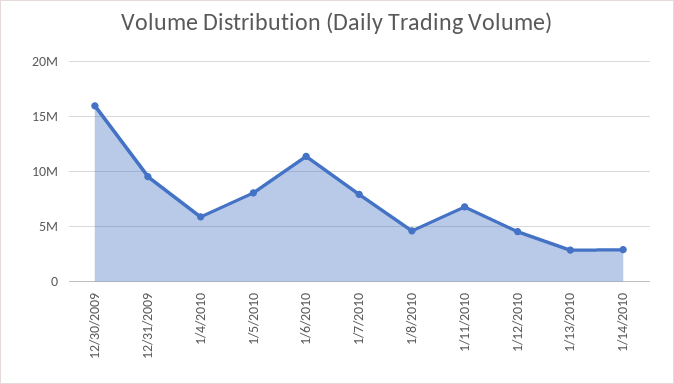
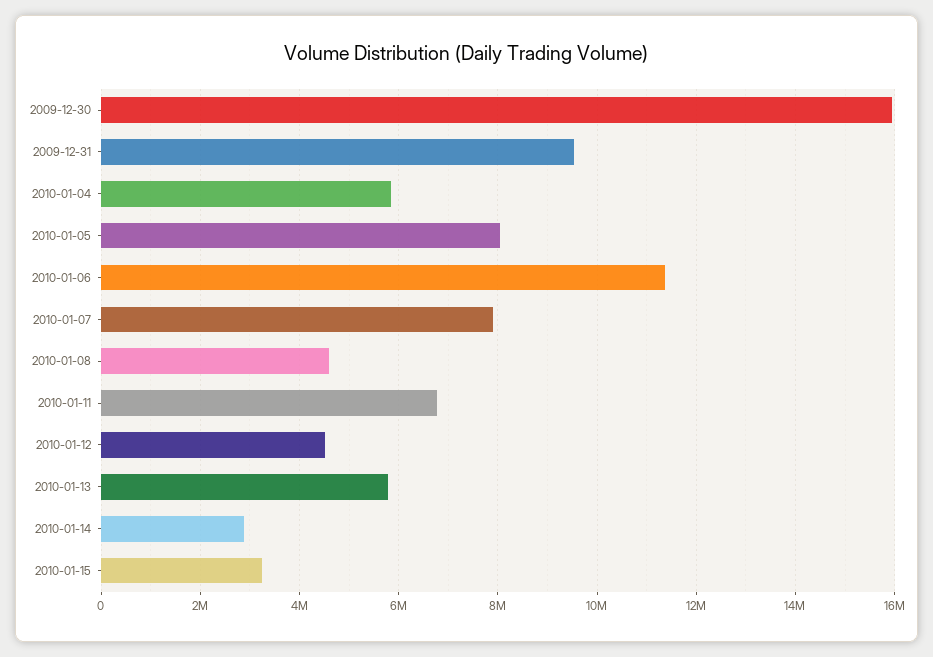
1/13/2010: 3000000 -> 5800000
2010-01-15: none -> 3200000

